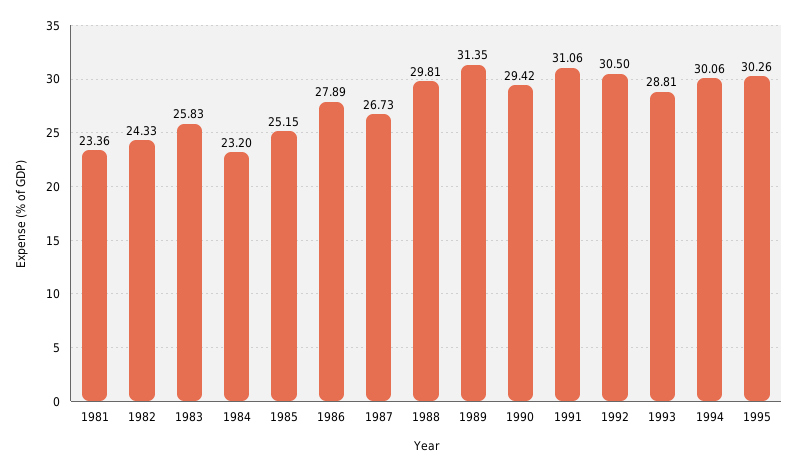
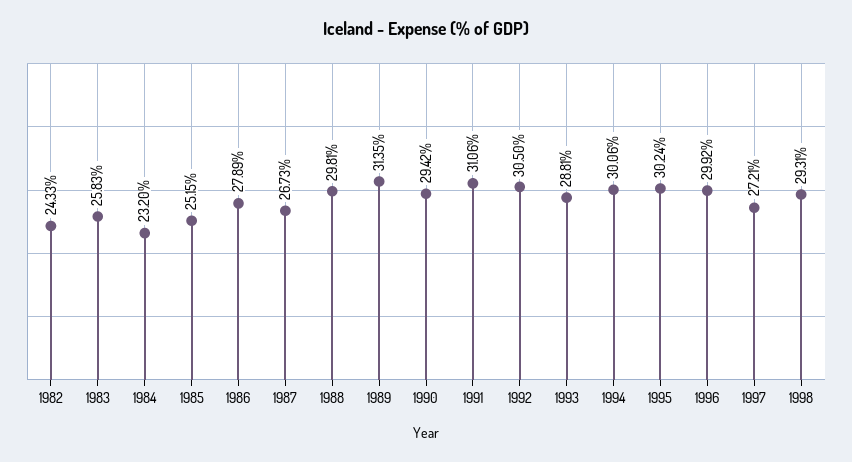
1981: 23.36 -> none
1995: 30.26 -> 30.24
1996: none -> 29.92
1997: none -> 27.21
1998: none -> 29.31

